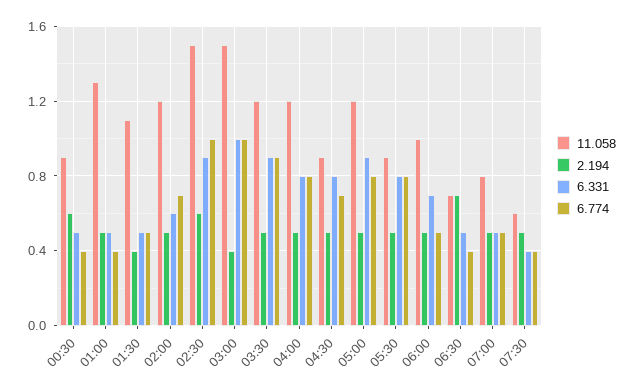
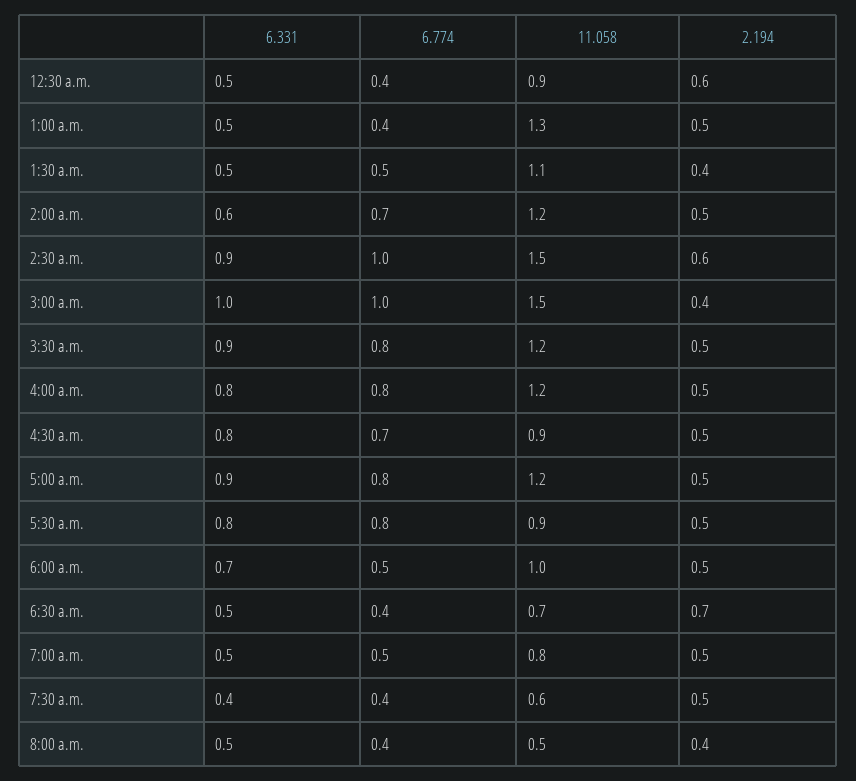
6.774, 03:30: 0.9 -> 0.8
6.331, 8:00 a.m.: none -> 0.5
6.774, 8:00 a.m.: none -> 0.4
11.058, 8:00 a.m.: none -> 0.5
2.194, 8:00 a.m.: none -> 0.4

